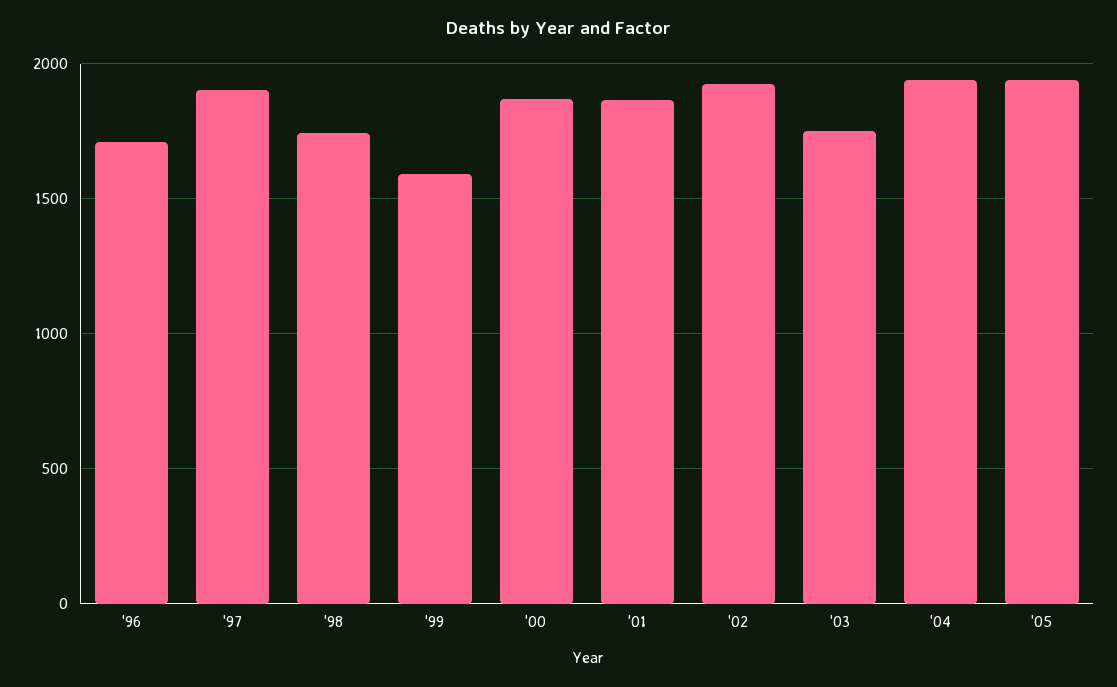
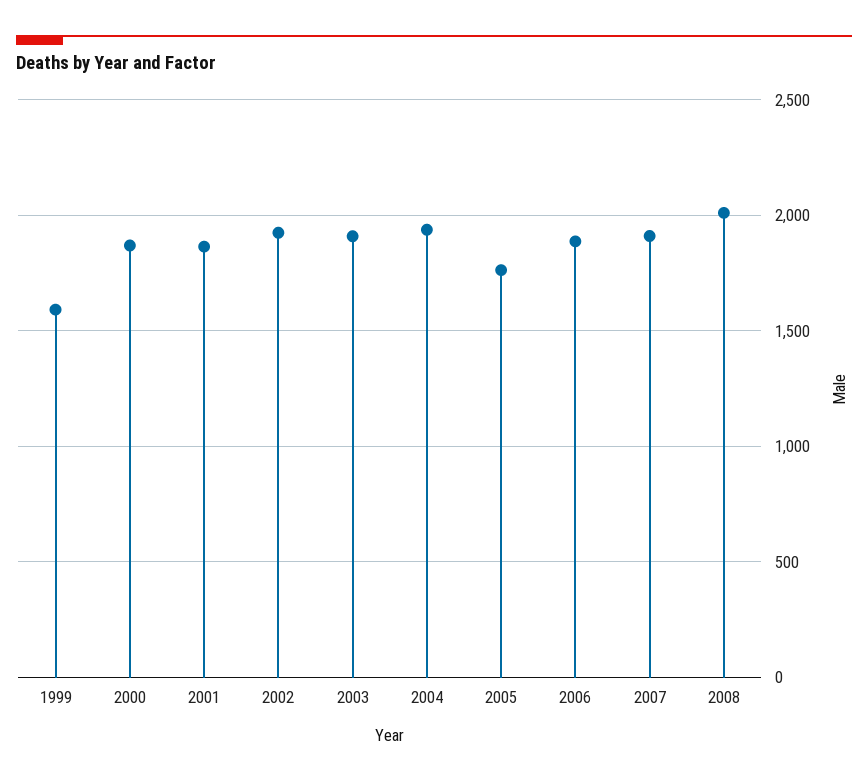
'96: 1700 -> none
'97: 1900 -> none
'98: 1750 -> none
'03: 1750 -> 1900
'05: 1950 -> 1750
2006: none -> 1900
2007: none -> 1900
2008: none -> 2000

